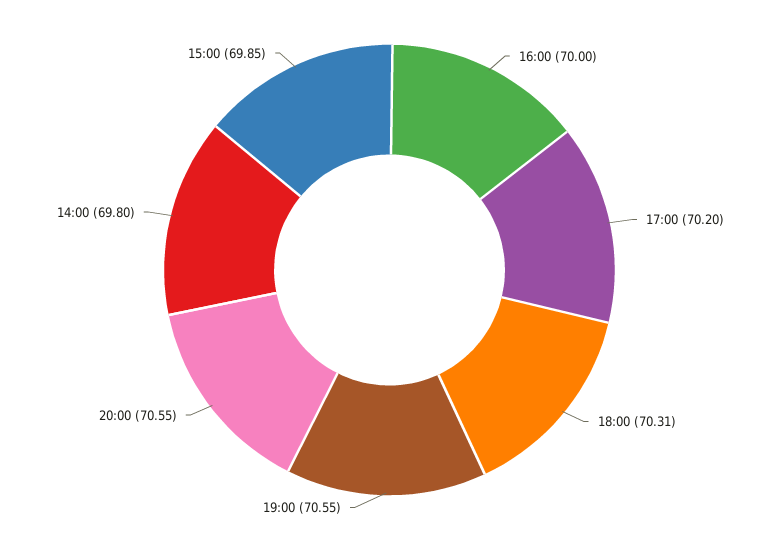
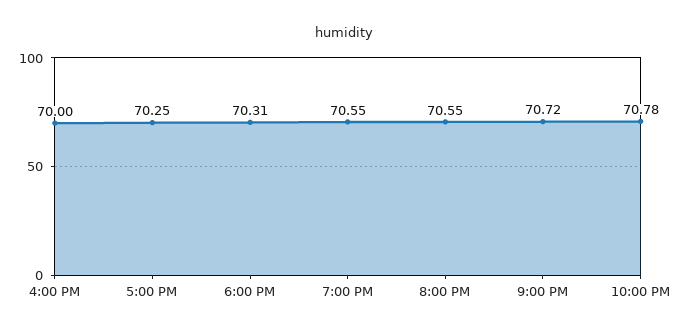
17:00: 70.2 -> 70.25
14:00: 69.8 -> none
15:00: 69.85 -> none
9:00 PM: none -> 70.72
10:00 PM: none -> 70.78

